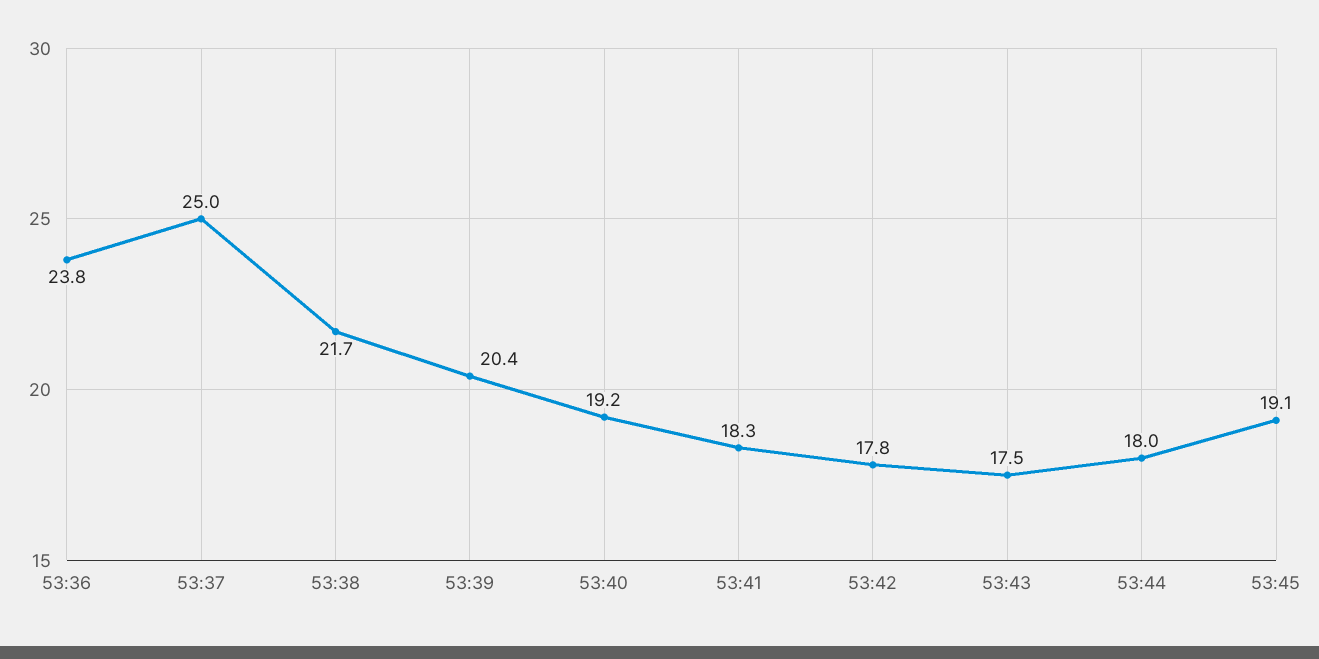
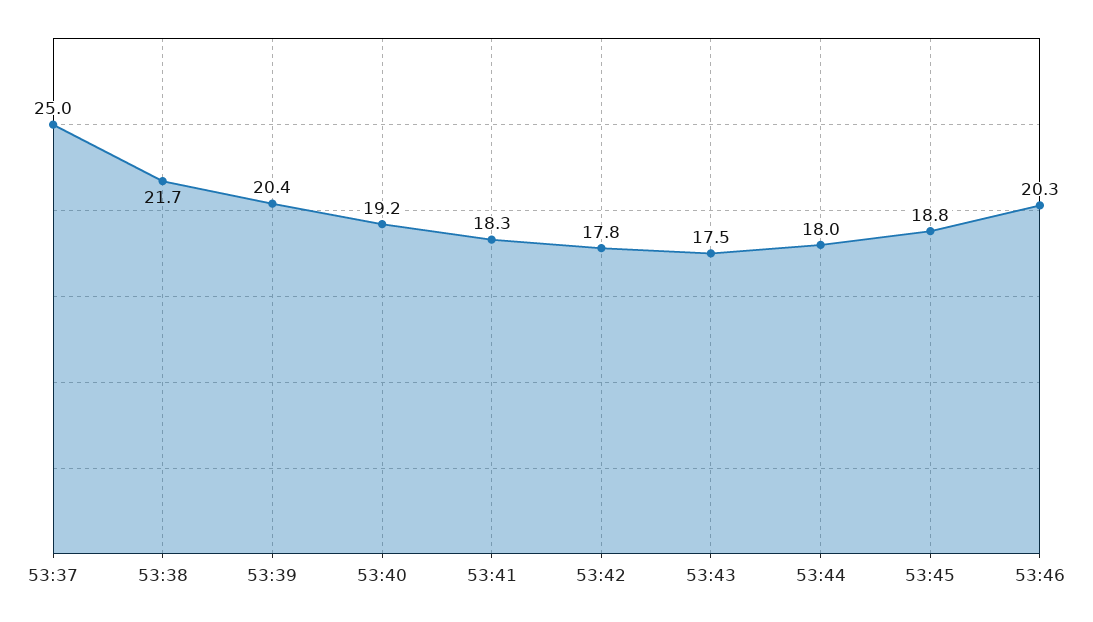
53:36: 23.8 -> none
53:45: 19.1 -> 18.8
53:46: none -> 20.3

